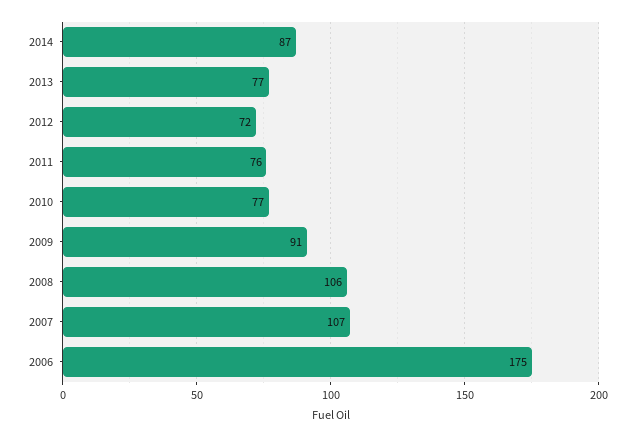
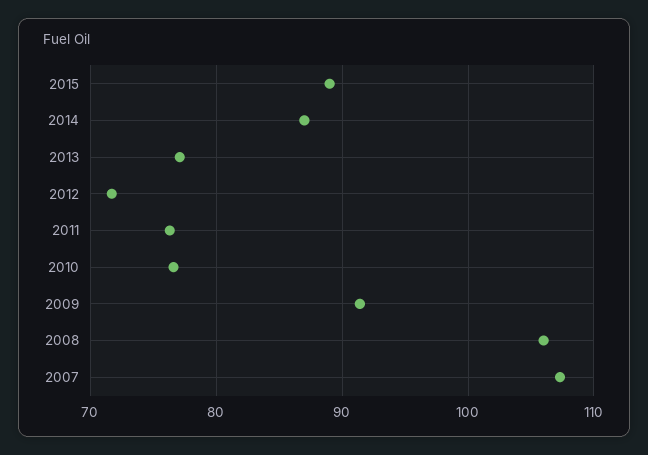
2006: 175 -> none
2015: none -> 89

